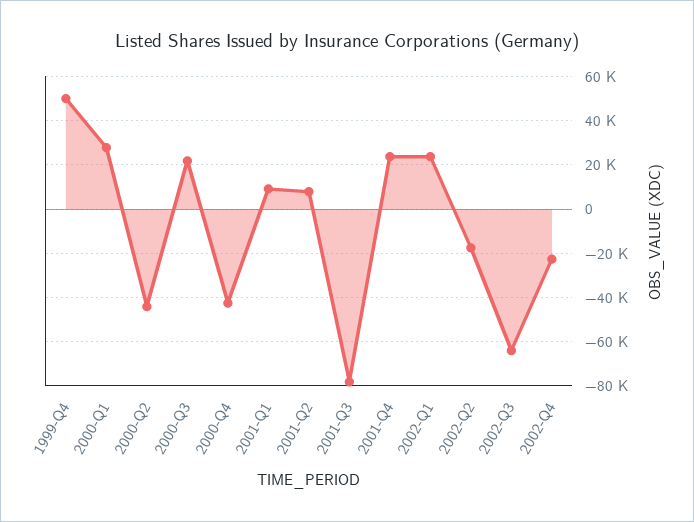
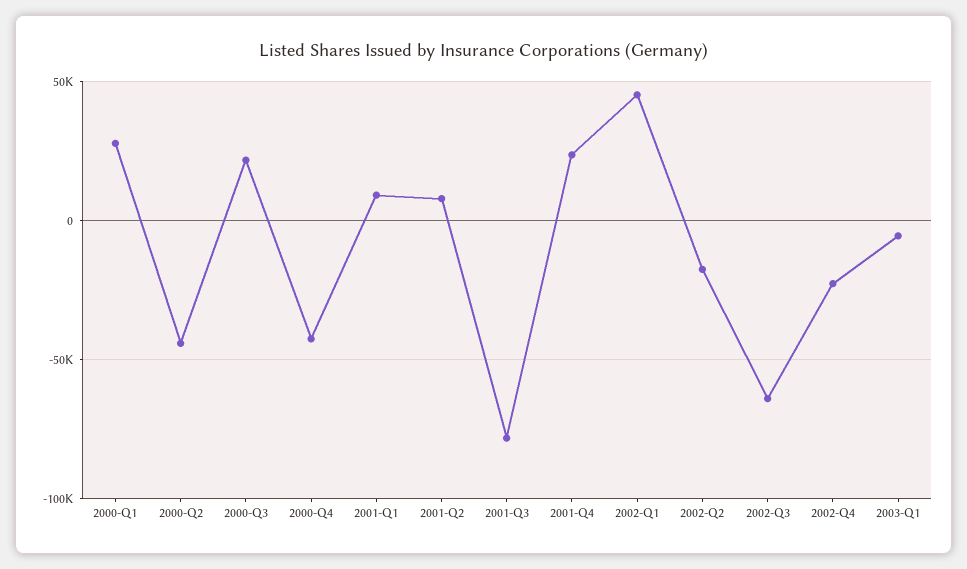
1999-Q4: 50000 -> none
2002-Q1: 25000 -> 45000
2003-Q1: none -> -5000

